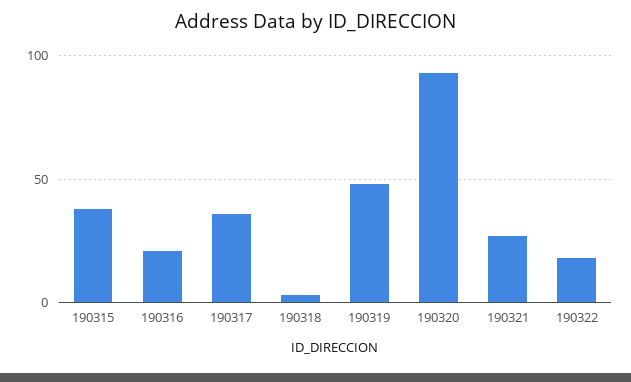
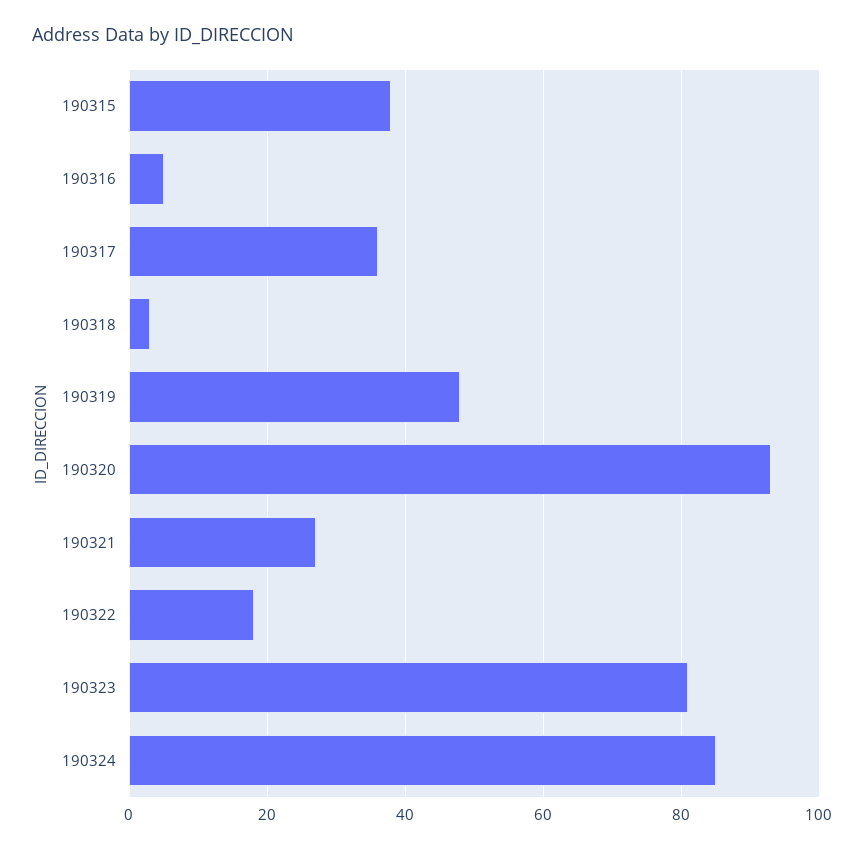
190316: 20 -> 5
190323: none -> 80
190324: none -> 85

